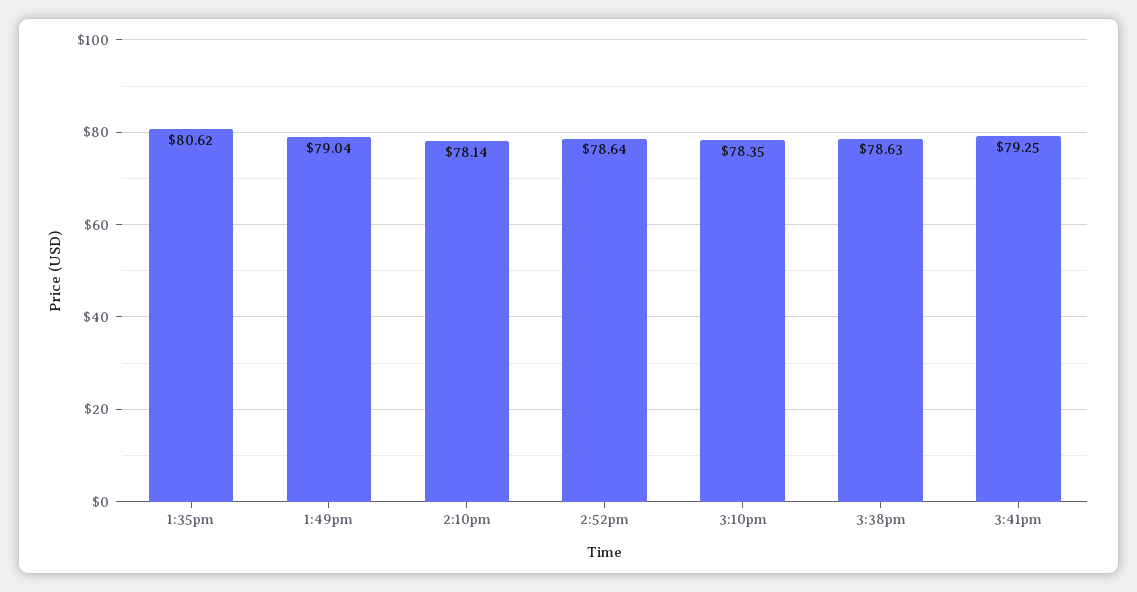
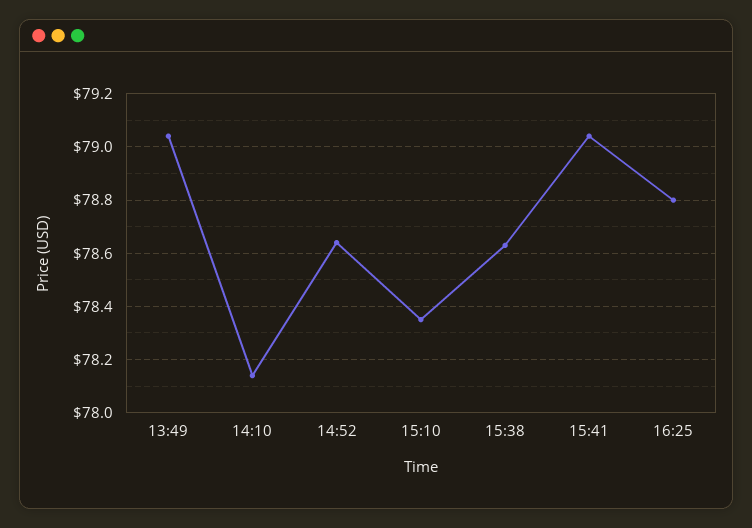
1:35pm: 80.62 -> none
3:41pm: 79.25 -> 79.05
16:25: none -> 78.8

